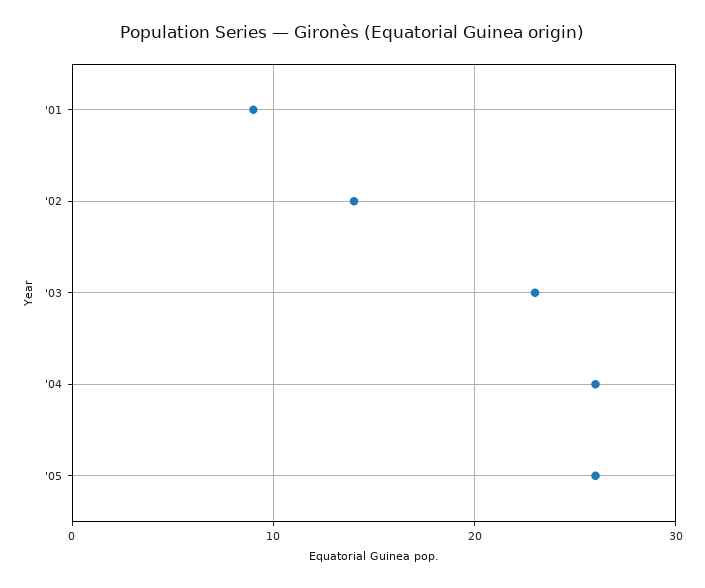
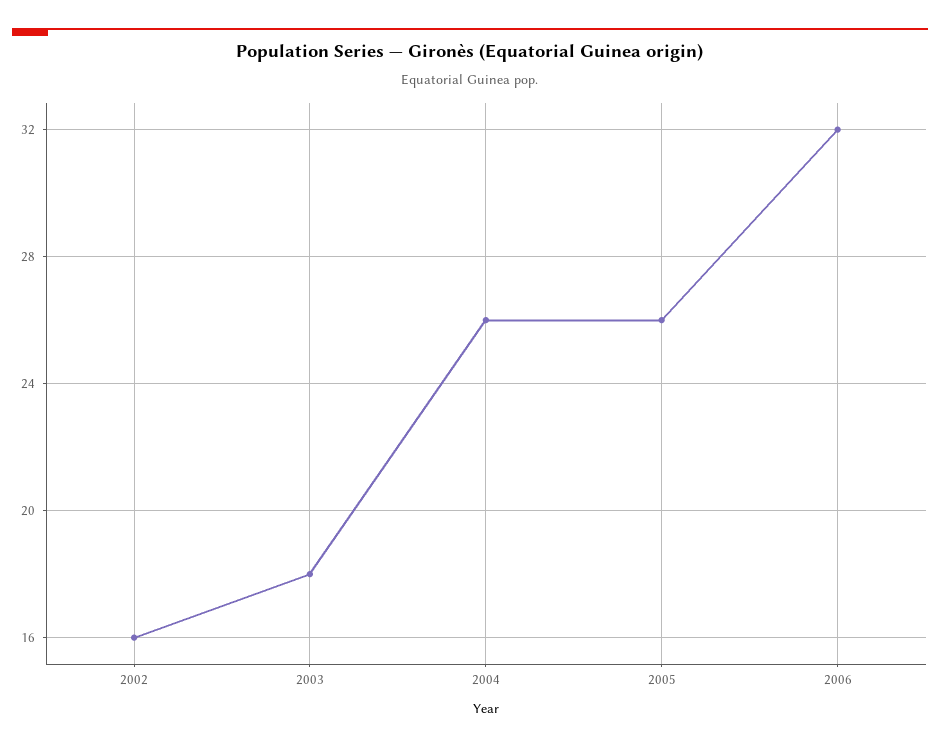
'01: 9 -> none
'02: 14 -> 16
'03: 23 -> 18
2006: none -> 32

